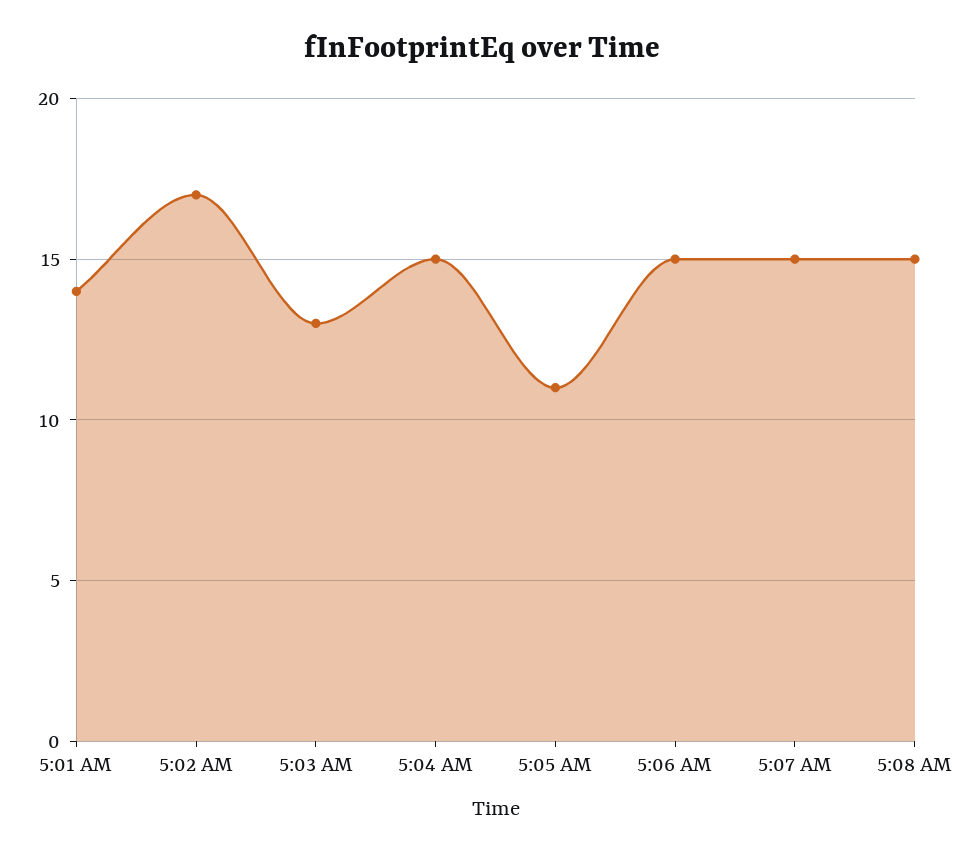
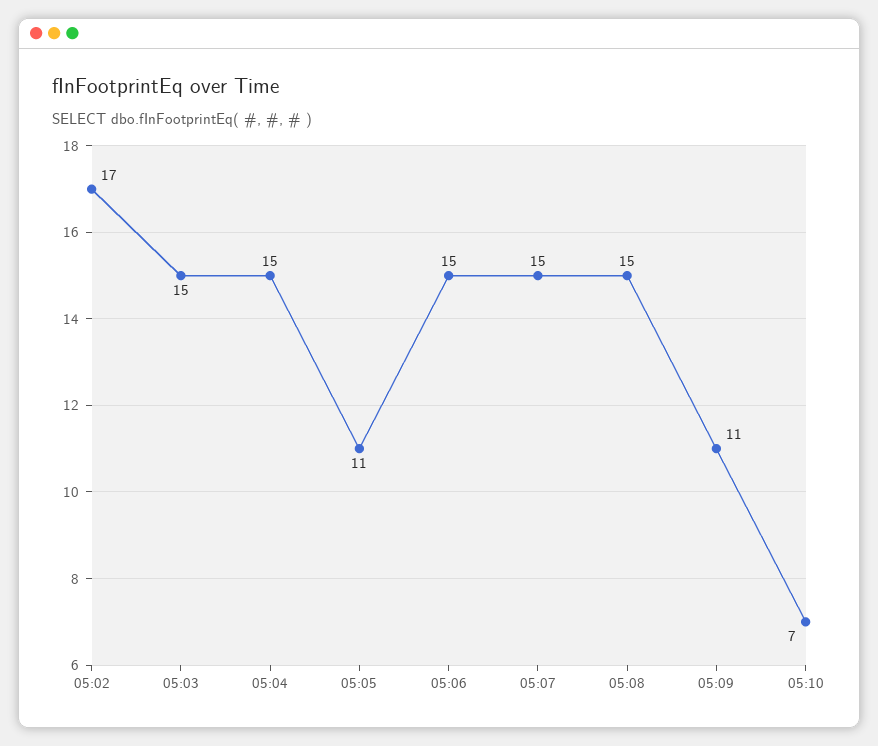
5:01 AM: 14 -> none
5:03 AM: 13 -> 15
05:09: none -> 11
05:10: none -> 7

